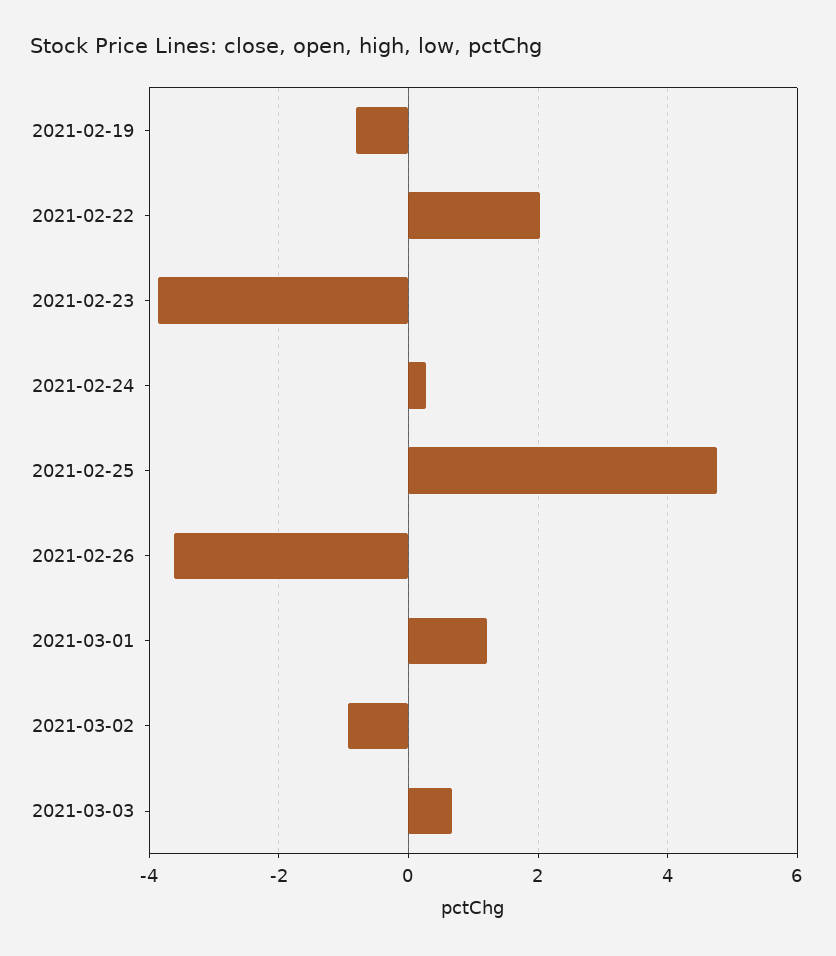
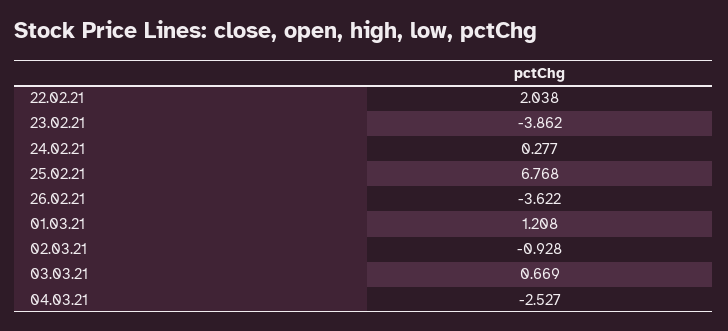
2021-02-19: -0.8 -> none
2021-02-25: 4.8 -> 6.768
04.03.21: none -> -2.527

